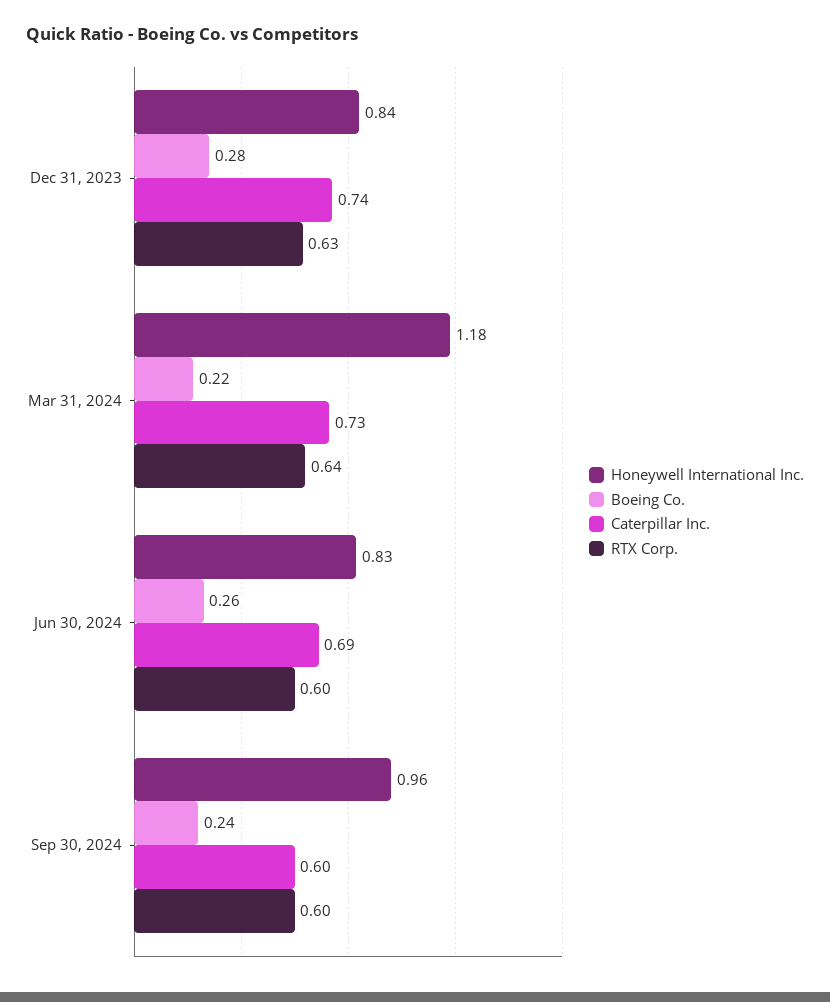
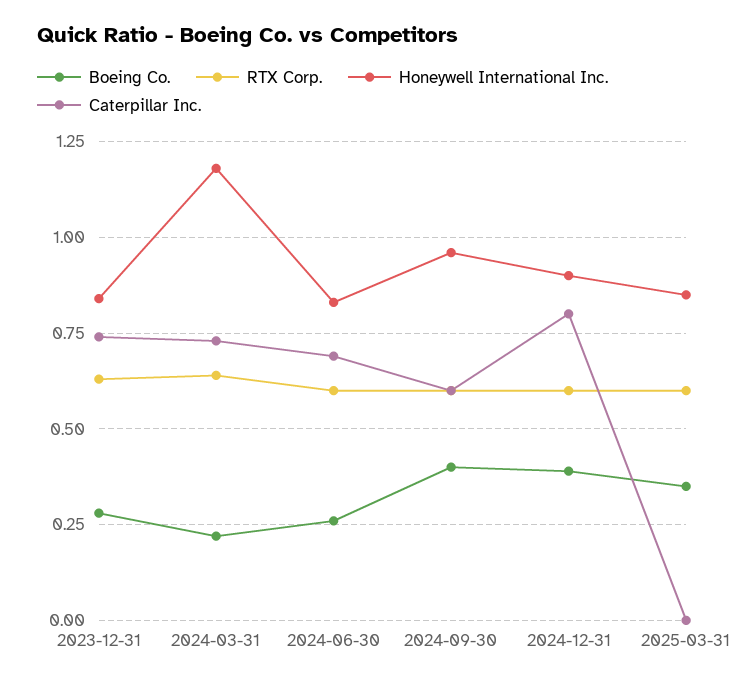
Boeing Co., Sep 30, 2024: 0.24 -> 0.4
Boeing Co., 2024-12-31: none -> 0.4
RTX Corp., 2024-12-31: none -> 0.6
Honeywell International Inc., 2024-12-31: none -> 0.9
Caterpillar Inc., 2024-12-31: none -> 0.8
Boeing Co., 2025-03-31: none -> 0.35
RTX Corp., 2025-03-31: none -> 0.6
Honeywell International Inc., 2025-03-31: none -> 0.85
Caterpillar Inc., 2025-03-31: none -> 0

